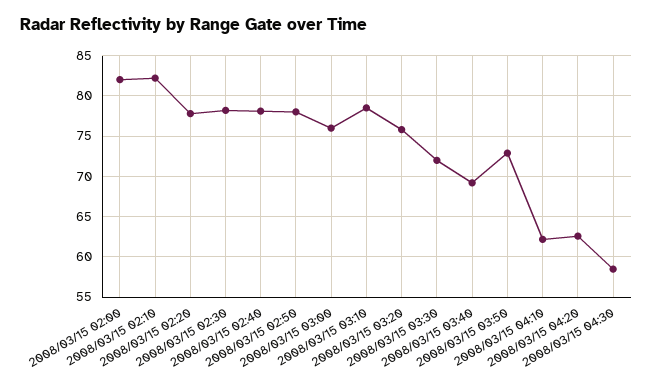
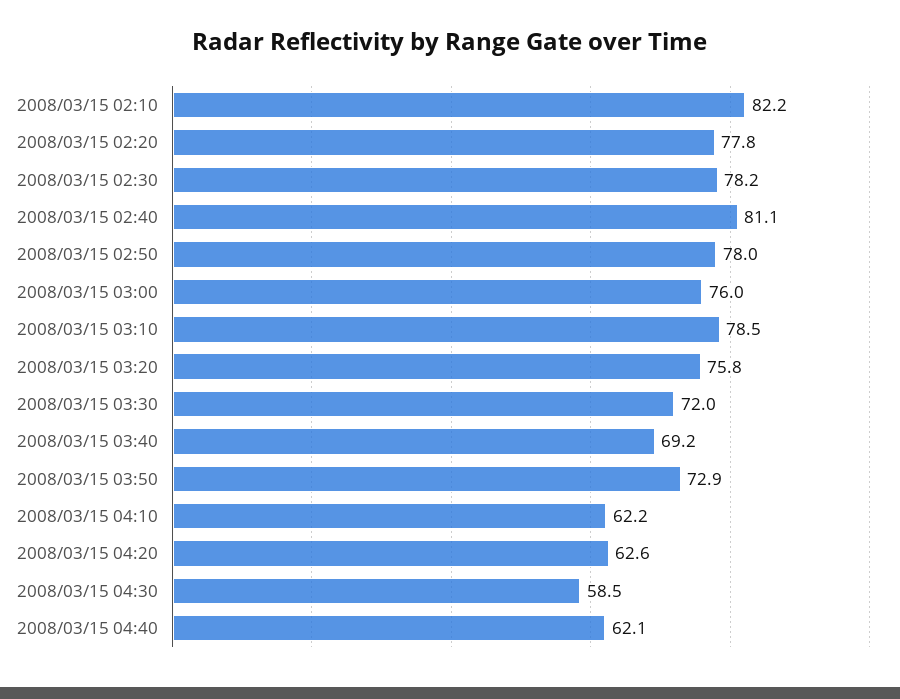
2008/03/15 02:00: 82 -> none
2008/03/15 02:40: 78 -> 81.1
2008/03/15 04:40: none -> 62.1

